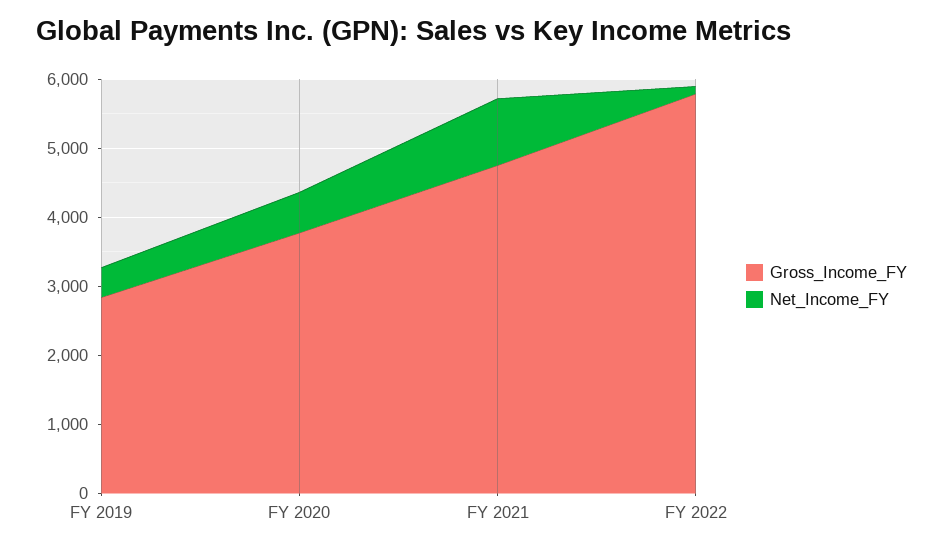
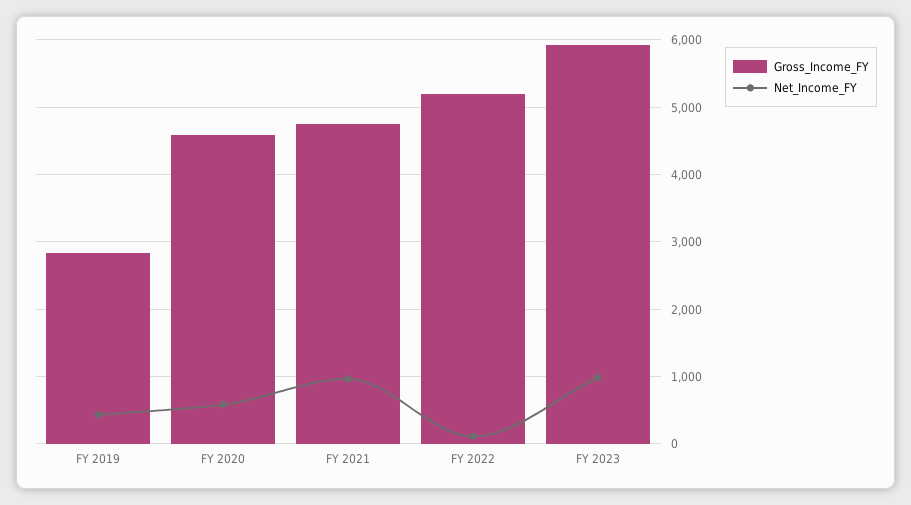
Gross_Income_FY, FY 2020: 3800 -> 4600
Gross_Income_FY, FY 2022: 5800 -> 5200
Gross_Income_FY, FY 2023: none -> 5900
Net_Income_FY, FY 2023: none -> 1000

